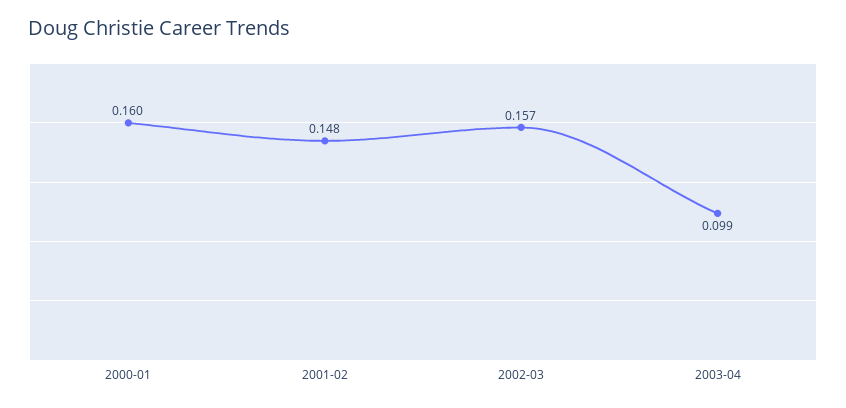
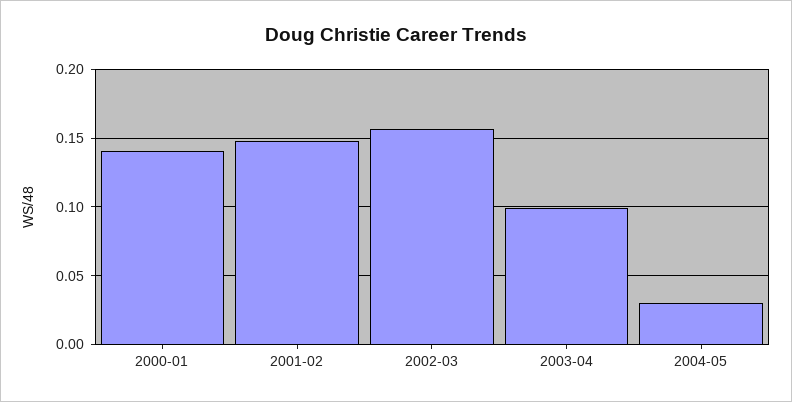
2000-01: 0.16 -> 0.14
2004-05: none -> 0.03

